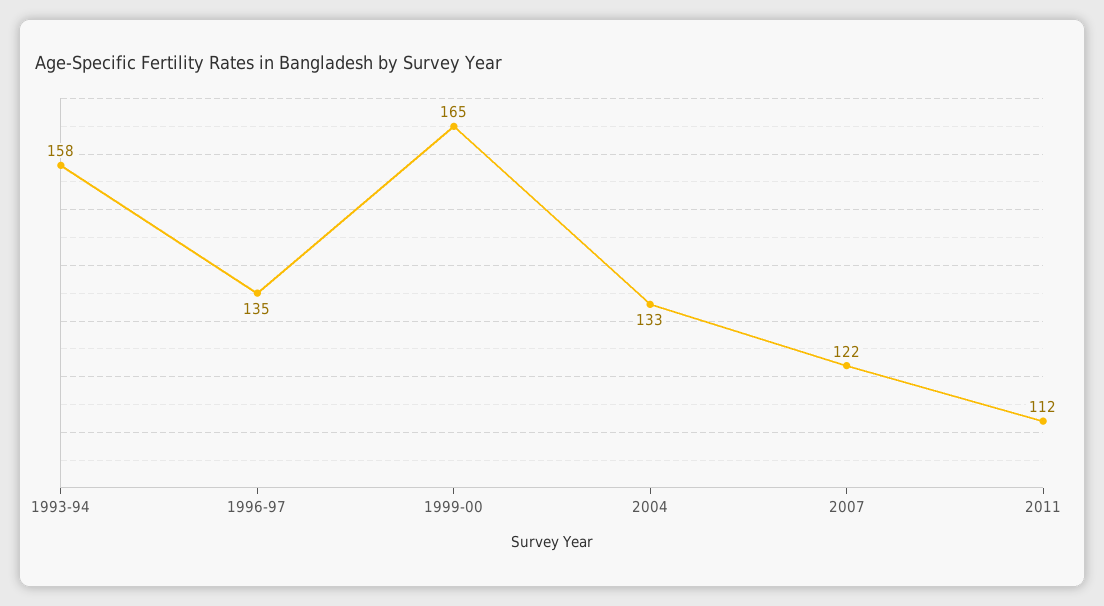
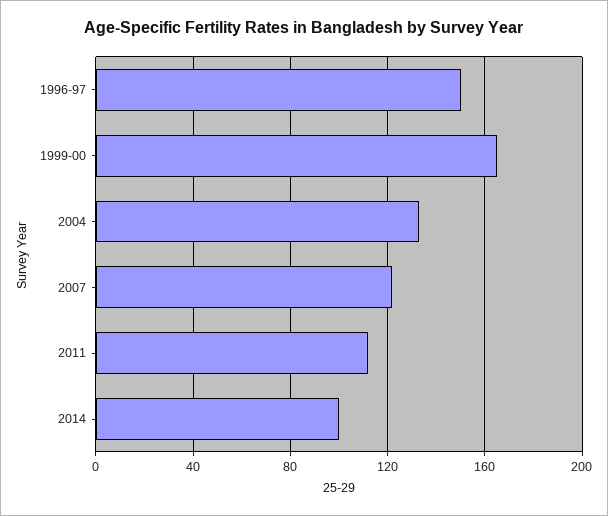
1993-94: 158 -> none
1996-97: 135 -> 150
2014: none -> 100

